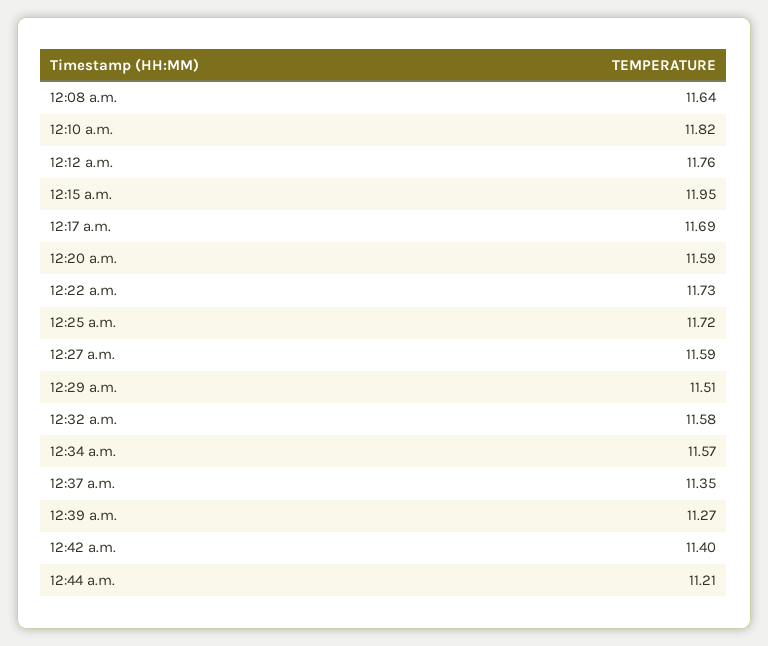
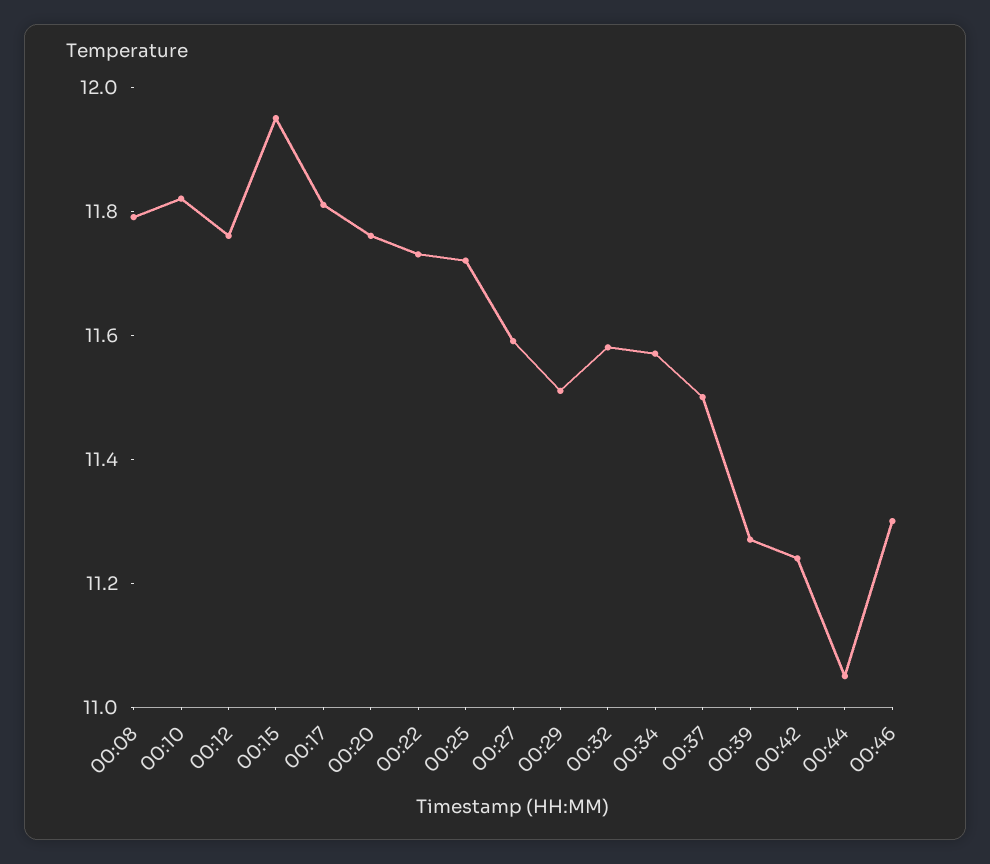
12:08 a.m.: 11.64 -> 11.8
12:17 a.m.: 11.69 -> 11.8
12:20 a.m.: 11.59 -> 11.75
12:37 a.m.: 11.35 -> 11.5
12:42 a.m.: 11.4 -> 11.25
12:44 a.m.: 11.21 -> 11.05
00:46: none -> 11.3

